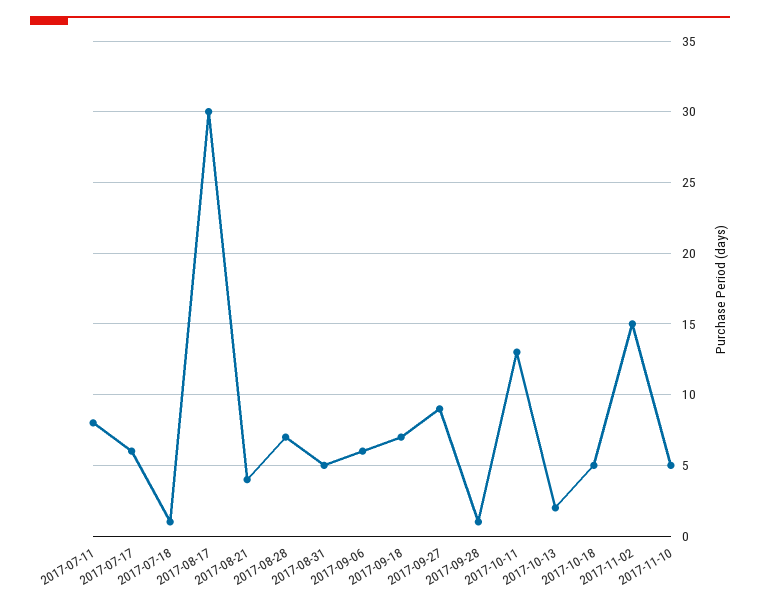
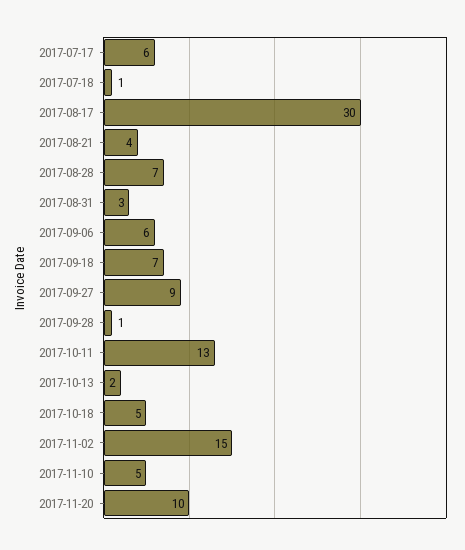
2017-07-11: 8 -> none
2017-08-31: 5 -> 3
2017-11-20: none -> 10

